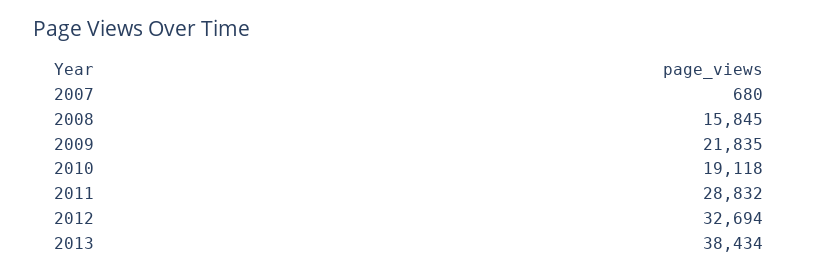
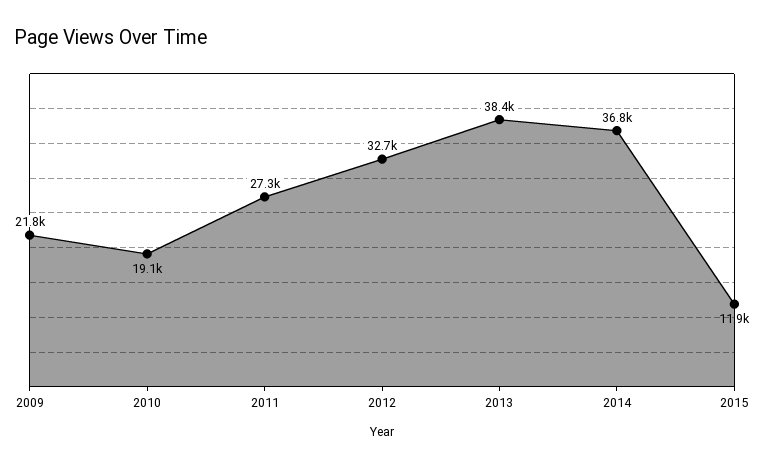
2007: 680 -> none
2008: 15845 -> none
2011: 28832 -> 27300
2014: none -> 36800
2015: none -> 11900

